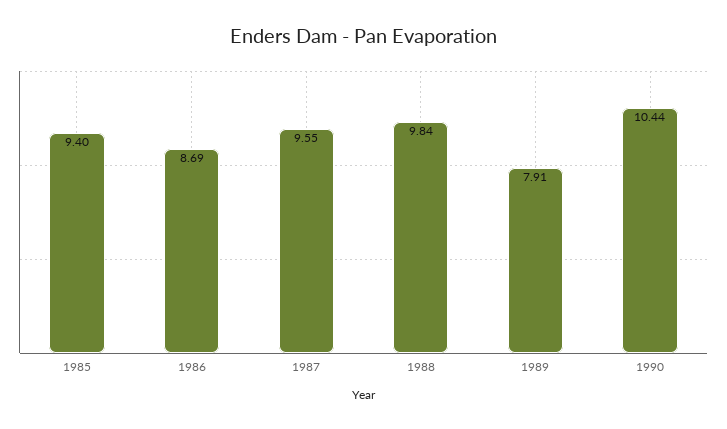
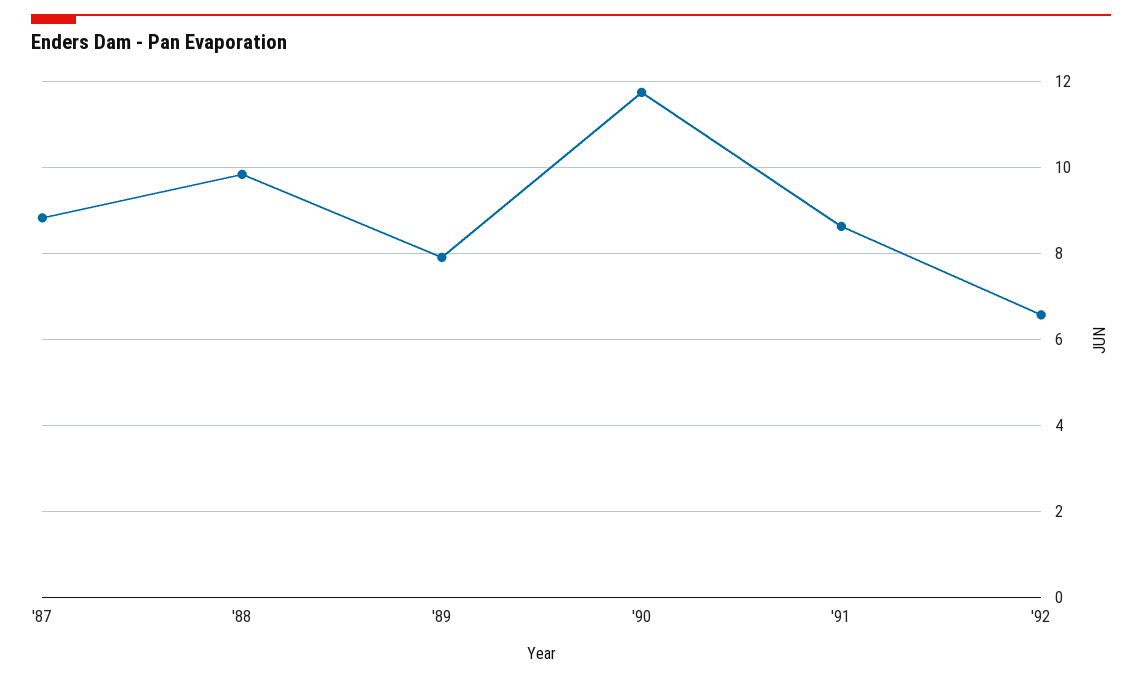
1985: 9.4 -> none
1986: 8.69 -> none
1987: 9.55 -> 8.8
1990: 10.44 -> 11.8
'91: none -> 8.6
'92: none -> 6.6

